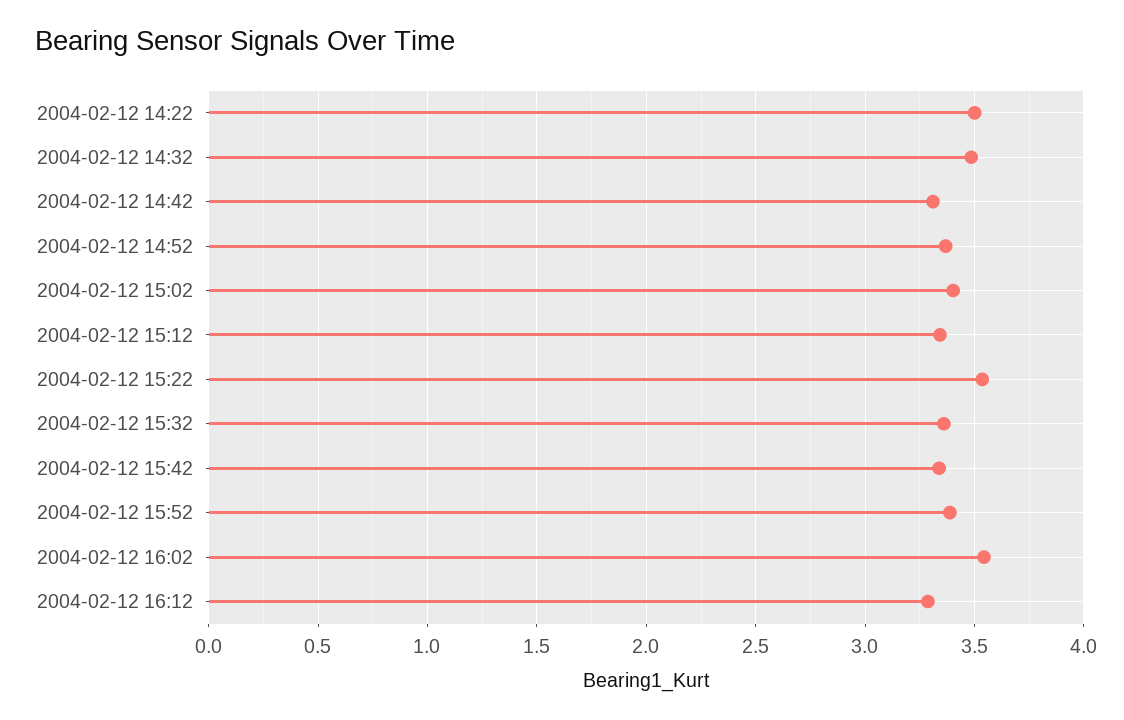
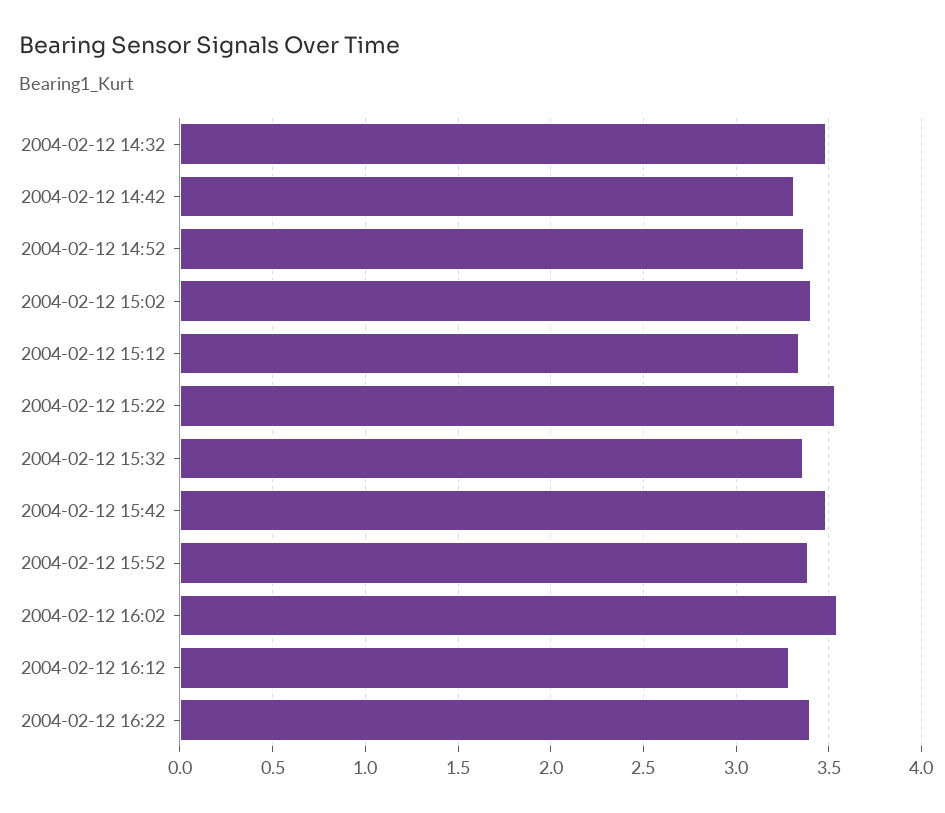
2004-02-12 14:22: 3.5 -> none
2004-02-12 15:42: 3.35 -> 3.5
2004-02-12 16:22: none -> 3.4

